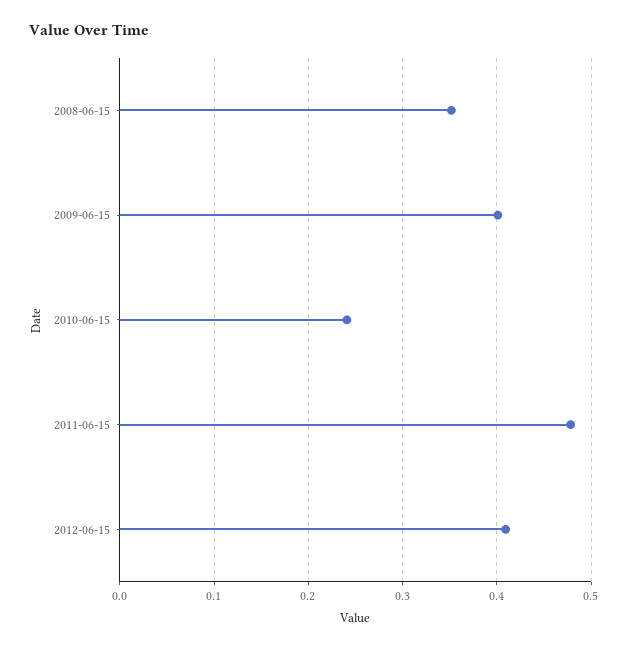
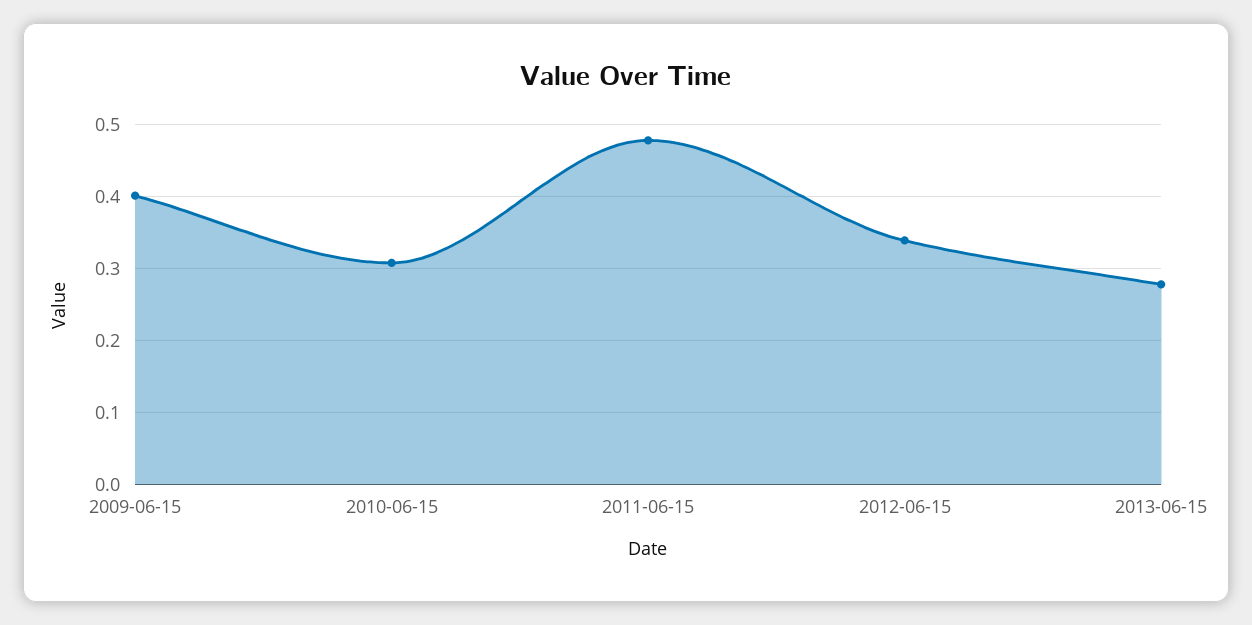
2008-06-15: 0.35 -> none
2010-06-15: 0.24 -> 0.31
2012-06-15: 0.41 -> 0.34
2013-06-15: none -> 0.28

